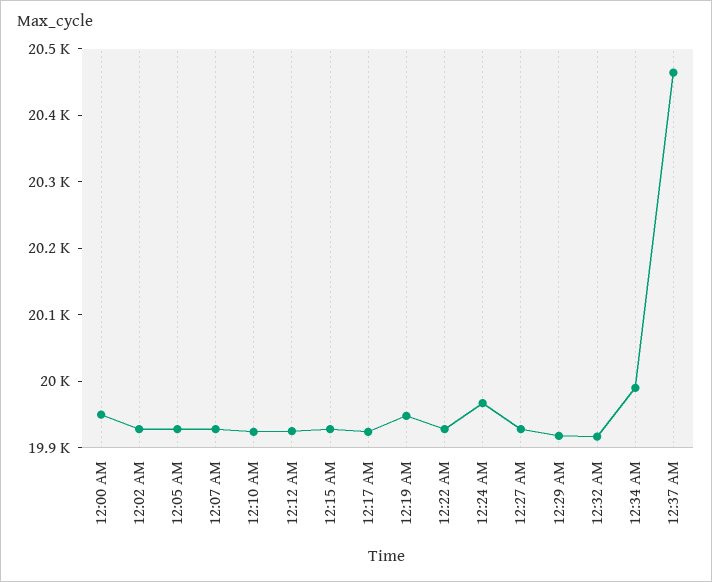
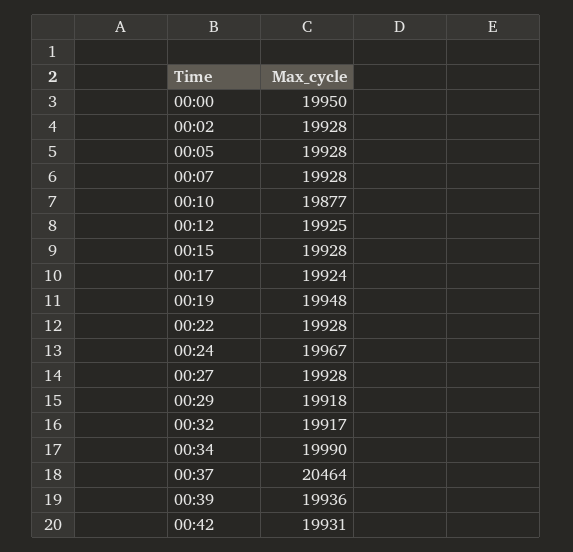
12:10 AM: 19920 -> 19877
00:39: none -> 19936
00:42: none -> 19931

